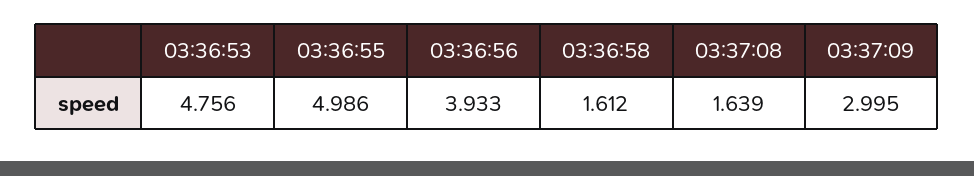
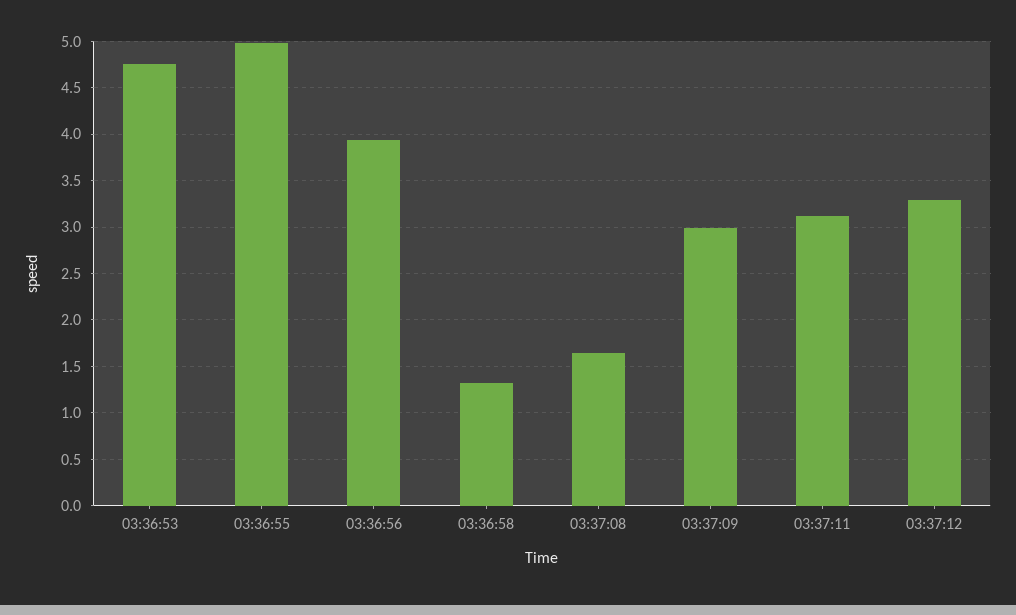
03:36:58: 1.612 -> 1.3
03:37:11: none -> 3.1
03:37:12: none -> 3.3

